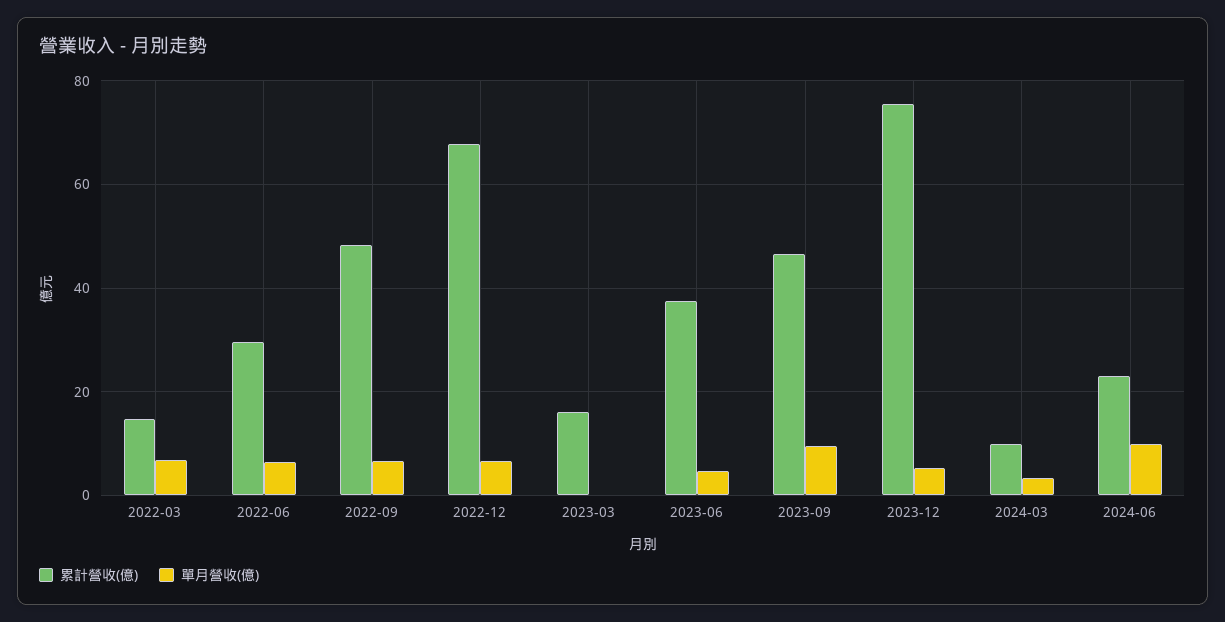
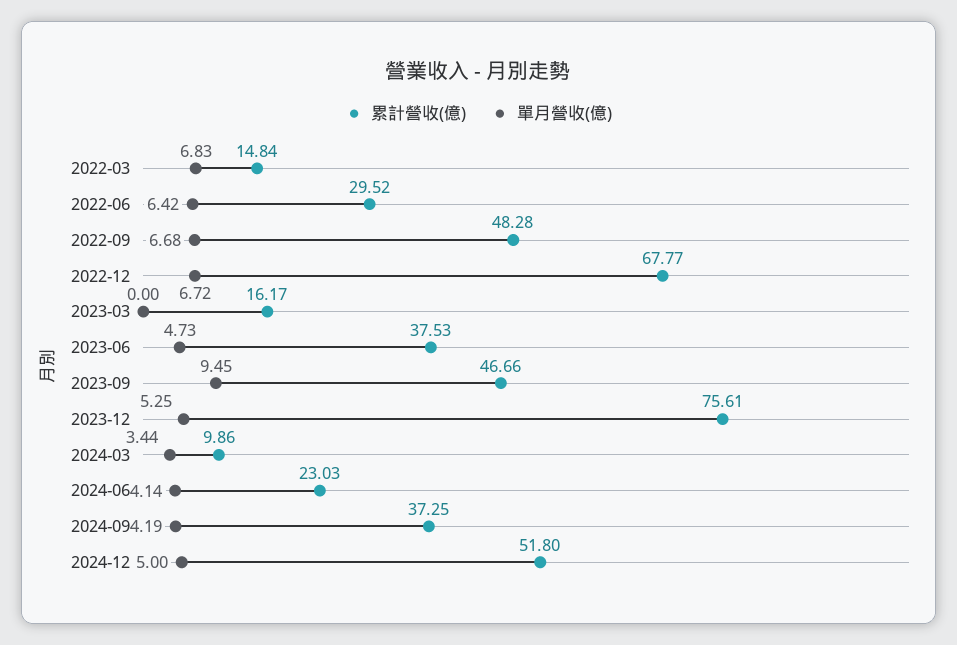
單月營收(億), 2024-06: 10 -> 4.14
累計營收(億), 2024-09: none -> 37.25
單月營收(億), 2024-09: none -> 4.19
累計營收(億), 2024-12: none -> 51.8
單月營收(億), 2024-12: none -> 5

